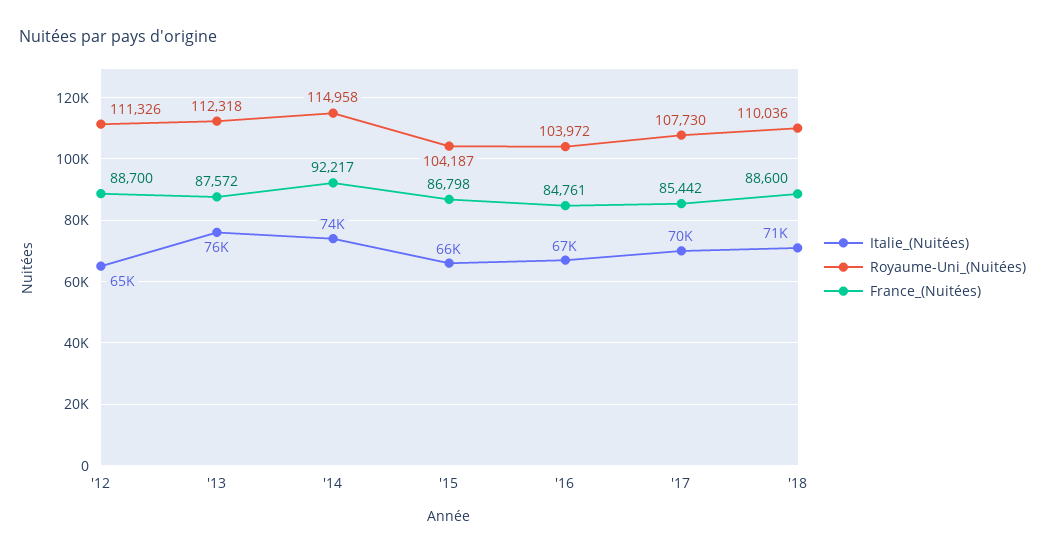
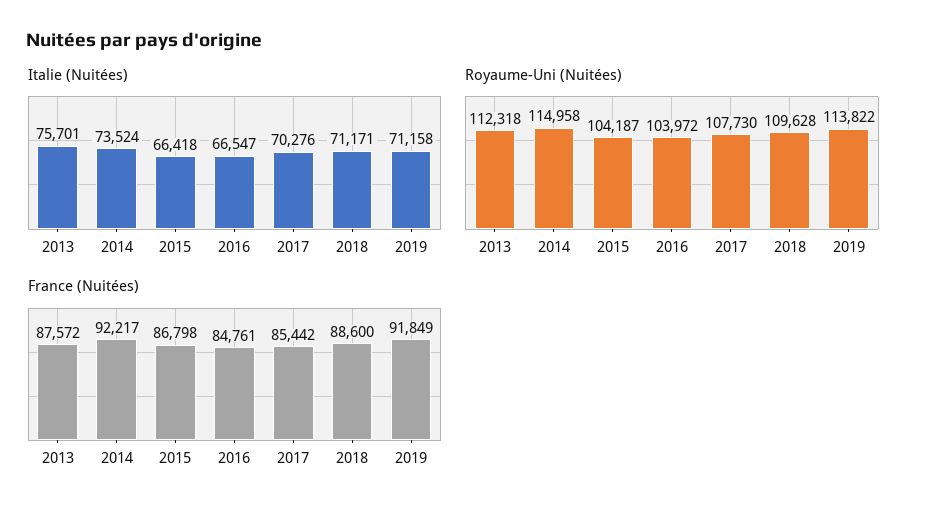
Italie_(Nuitées), '12: 65000 -> none
Royaume-Uni_(Nuitées), '12: 111326 -> none
France_(Nuitées), '12: 88700 -> none
Royaume-Uni_(Nuitées), '18: 110036 -> 109628
Italie_(Nuitées), 2019: none -> 71158
Royaume-Uni_(Nuitées), 2019: none -> 113822
France_(Nuitées), 2019: none -> 91849

